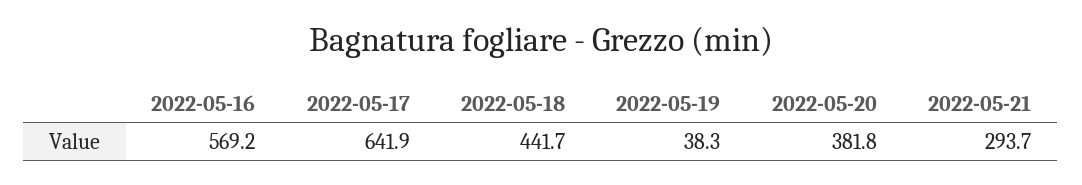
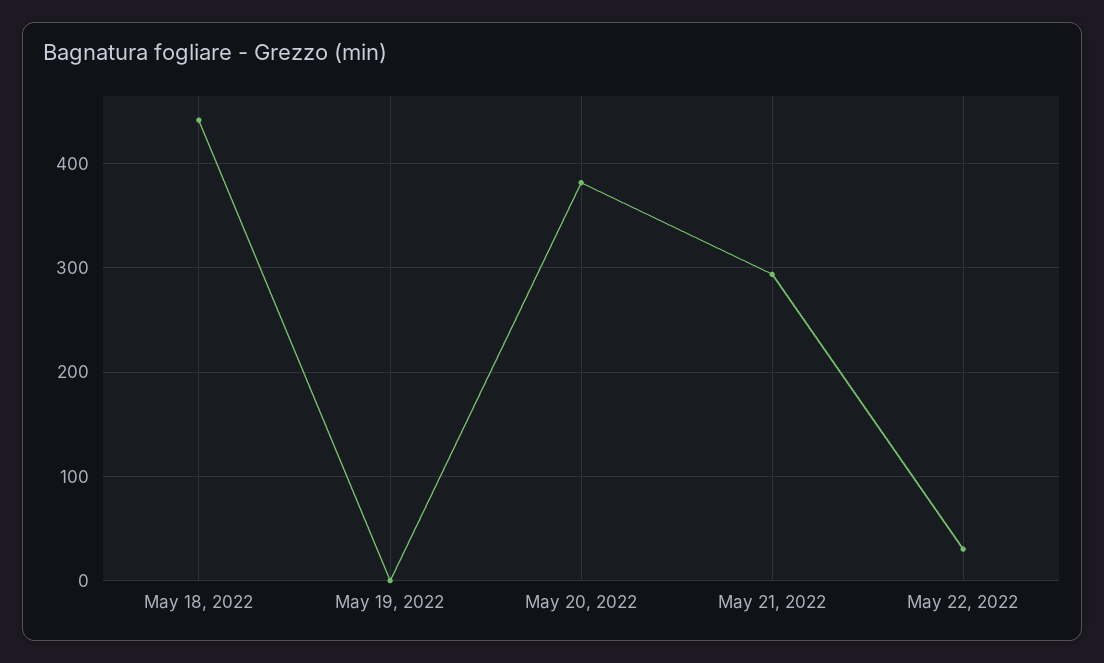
2022-05-16: 569.2 -> none
2022-05-17: 641.9 -> none
2022-05-19: 38.3 -> 0
May 22, 2022: none -> 30

